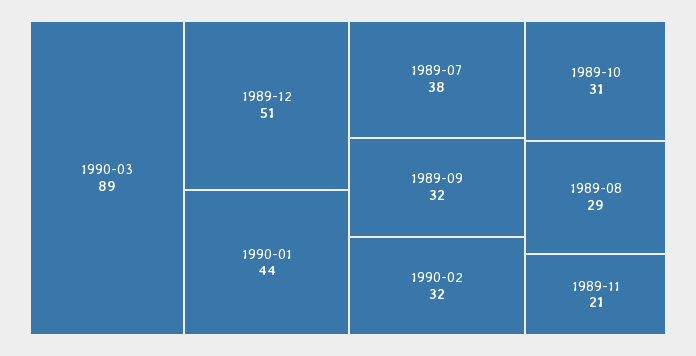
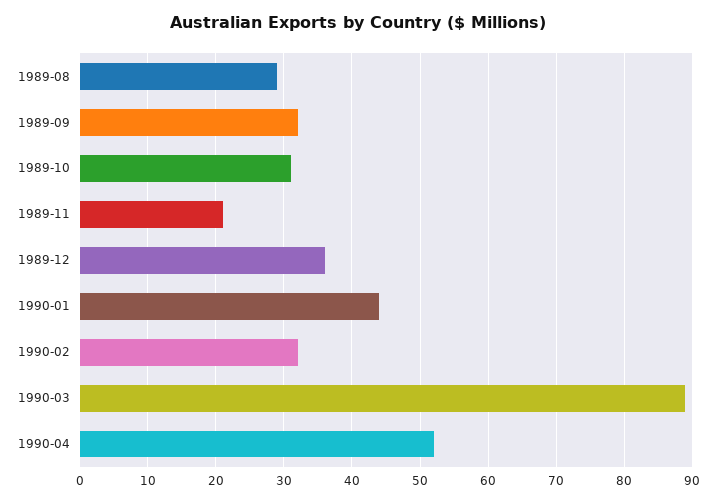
1989-12: 51 -> 36
1989-07: 38 -> none
1990-04: none -> 52

